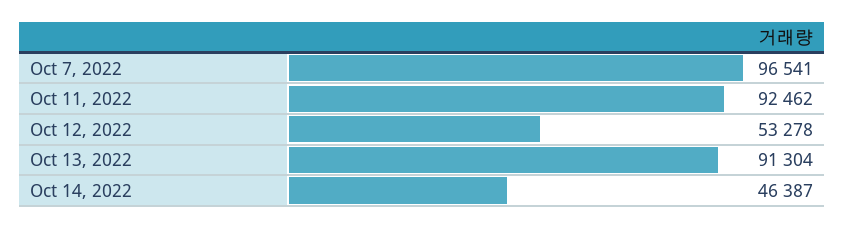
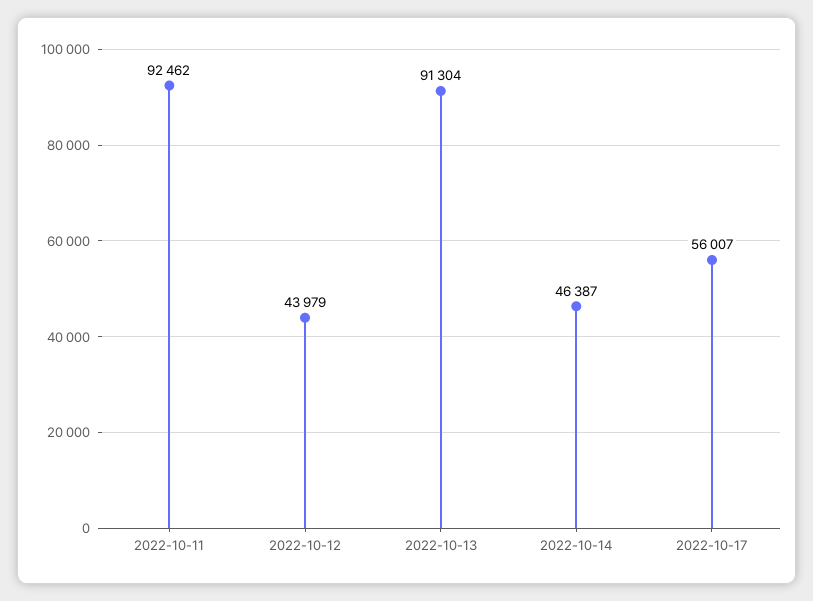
Oct 7, 2022: 96541 -> none
Oct 12, 2022: 53278 -> 43979
2022-10-17: none -> 56007

